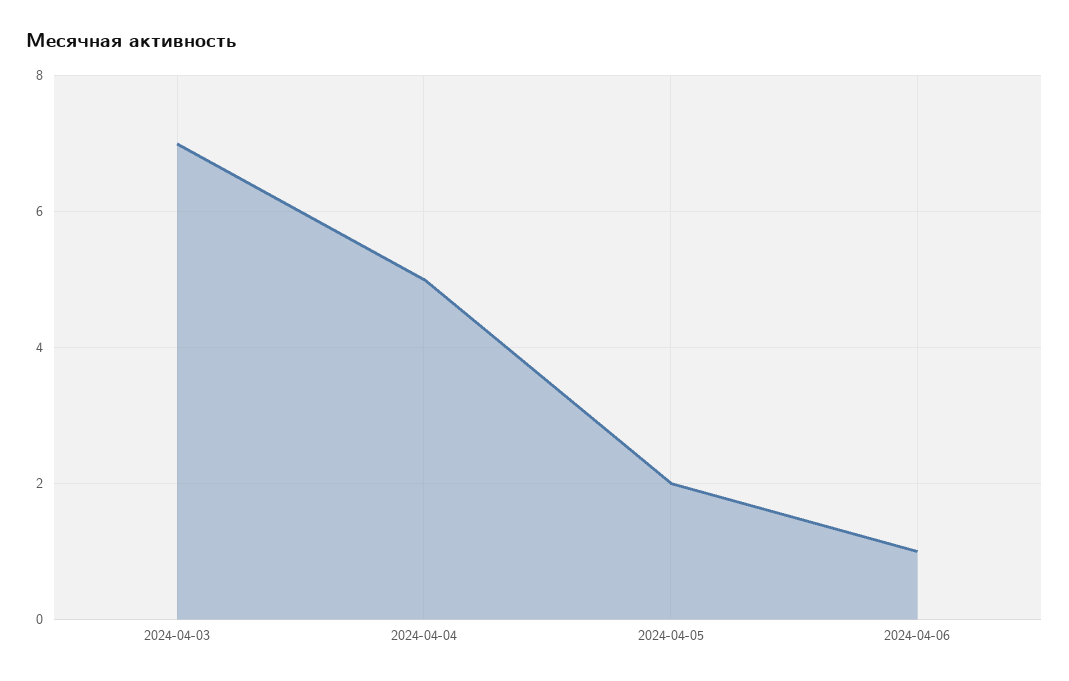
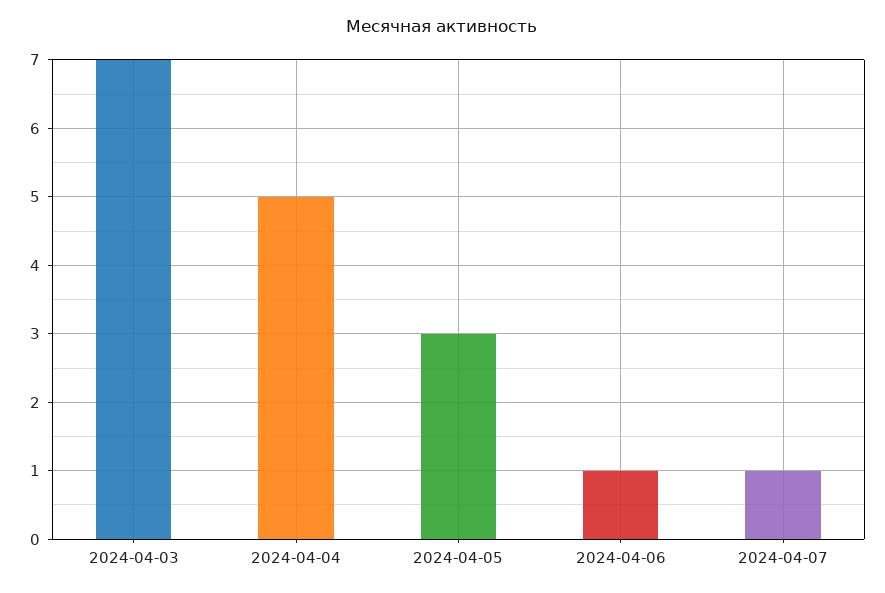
2024-04-05: 2 -> 3
2024-04-07: none -> 1

